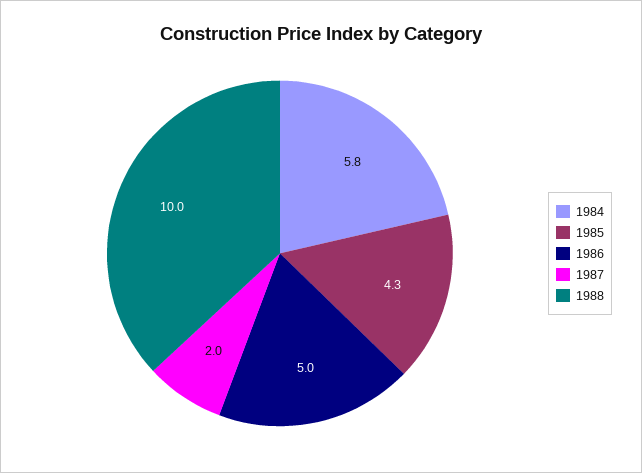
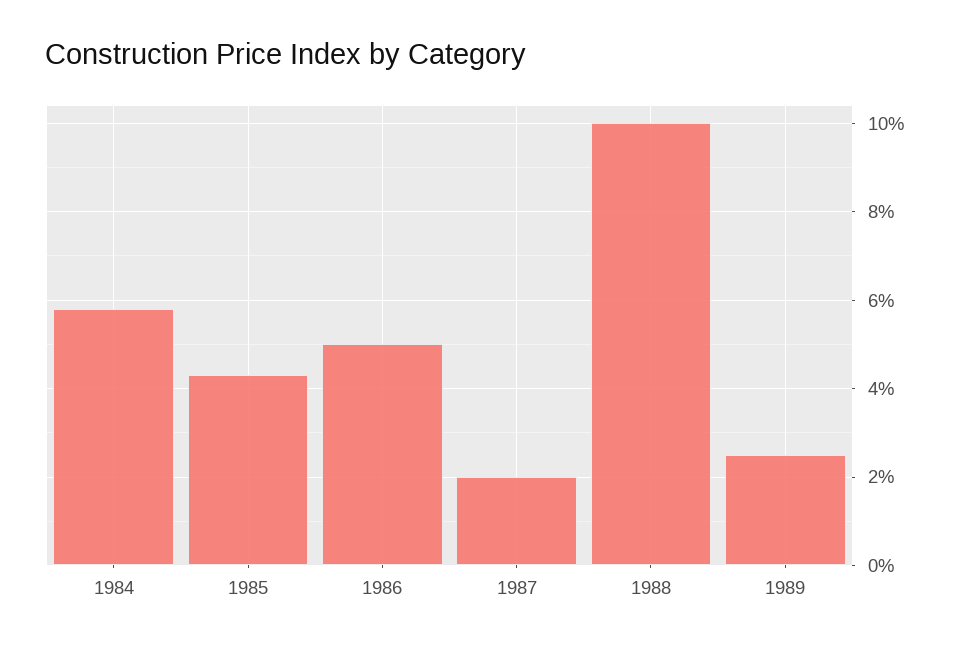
1989: none -> 2.5

